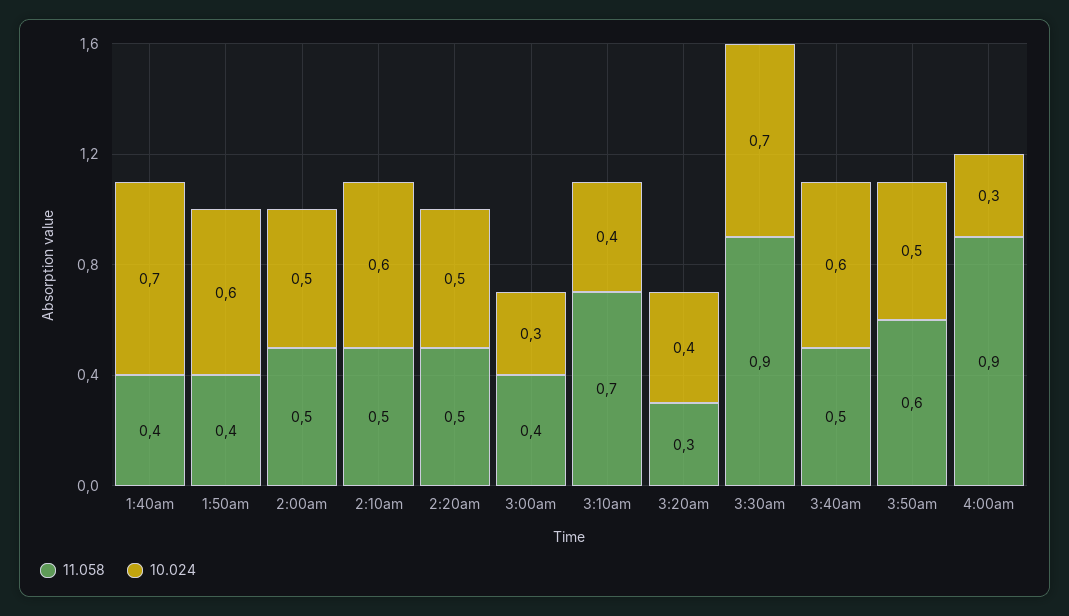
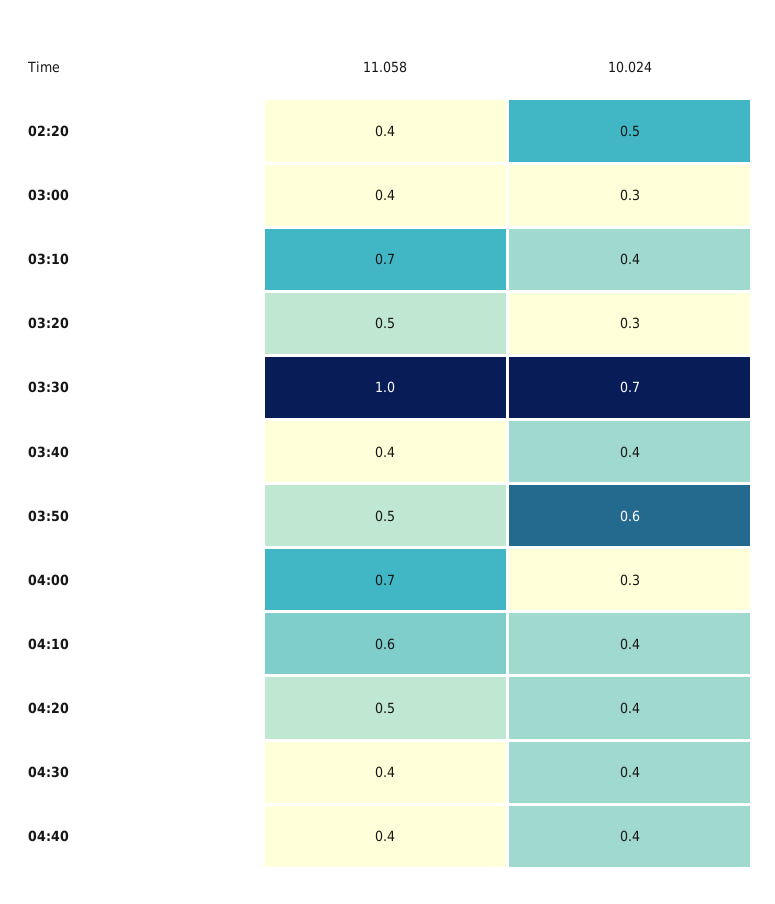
11.058, 1:40am: 0.4 -> none
10.024, 1:40am: 0.7 -> none
11.058, 1:50am: 0.4 -> none
10.024, 1:50am: 0.6 -> none
11.058, 2:00am: 0.5 -> none
10.024, 2:00am: 0.5 -> none
11.058, 2:10am: 0.5 -> none
10.024, 2:10am: 0.6 -> none
11.058, 2:20am: 0.5 -> 0.4
11.058, 3:20am: 0.3 -> 0.5
10.024, 3:20am: 0.4 -> 0.3
11.058, 3:30am: 0.9 -> 1
11.058, 3:40am: 0.5 -> 0.4
10.024, 3:40am: 0.6 -> 0.4
11.058, 3:50am: 0.6 -> 0.5
10.024, 3:50am: 0.5 -> 0.6
11.058, 4:00am: 0.9 -> 0.7
11.058, 04:10: none -> 0.6
10.024, 04:10: none -> 0.4
11.058, 04:20: none -> 0.5
10.024, 04:20: none -> 0.4
11.058, 04:30: none -> 0.4
10.024, 04:30: none -> 0.4
11.058, 04:40: none -> 0.4
10.024, 04:40: none -> 0.4

